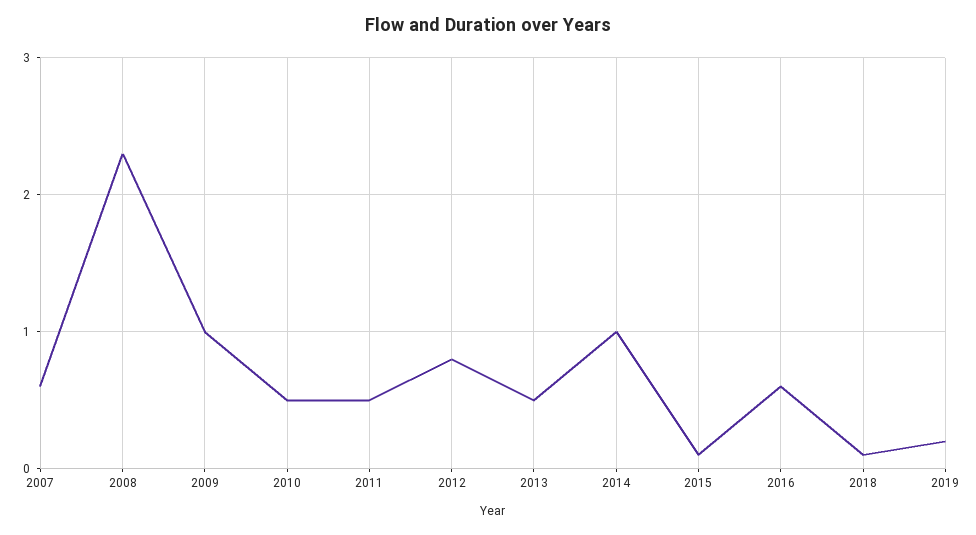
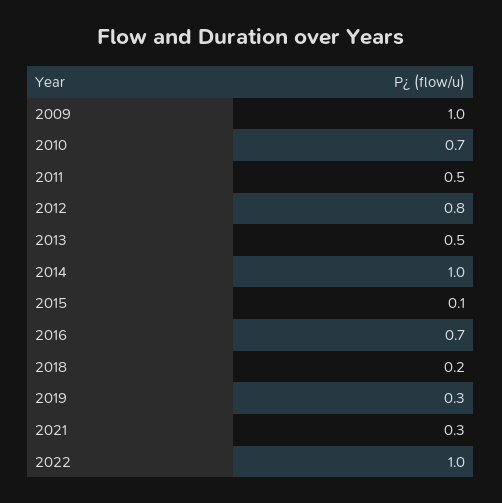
2007: 0.6 -> none
2008: 2.3 -> none
2010: 0.5 -> 0.7
2016: 0.6 -> 0.7
2018: 0.1 -> 0.2
2019: 0.2 -> 0.3
2021: none -> 0.3
2022: none -> 1

